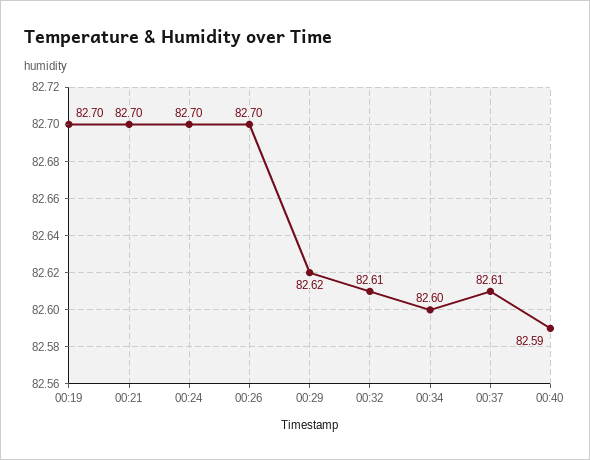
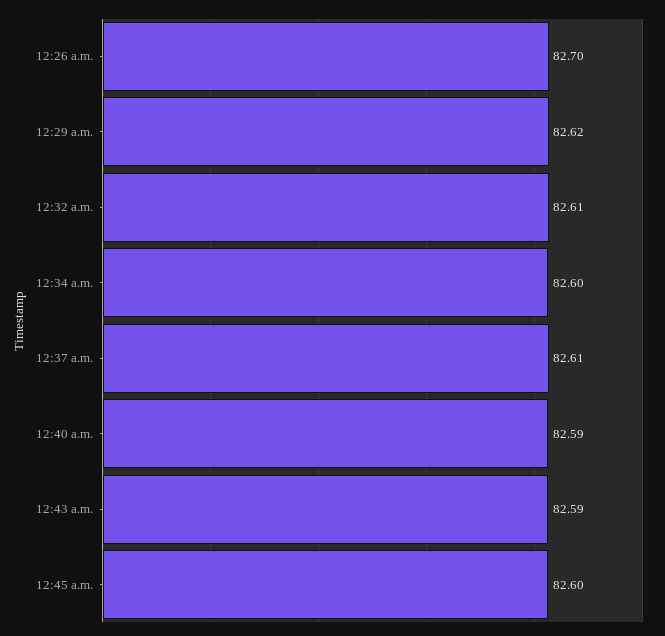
00:19: 82.7 -> none
00:21: 82.7 -> none
00:24: 82.7 -> none
12:43 a.m.: none -> 82.59
12:45 a.m.: none -> 82.6

